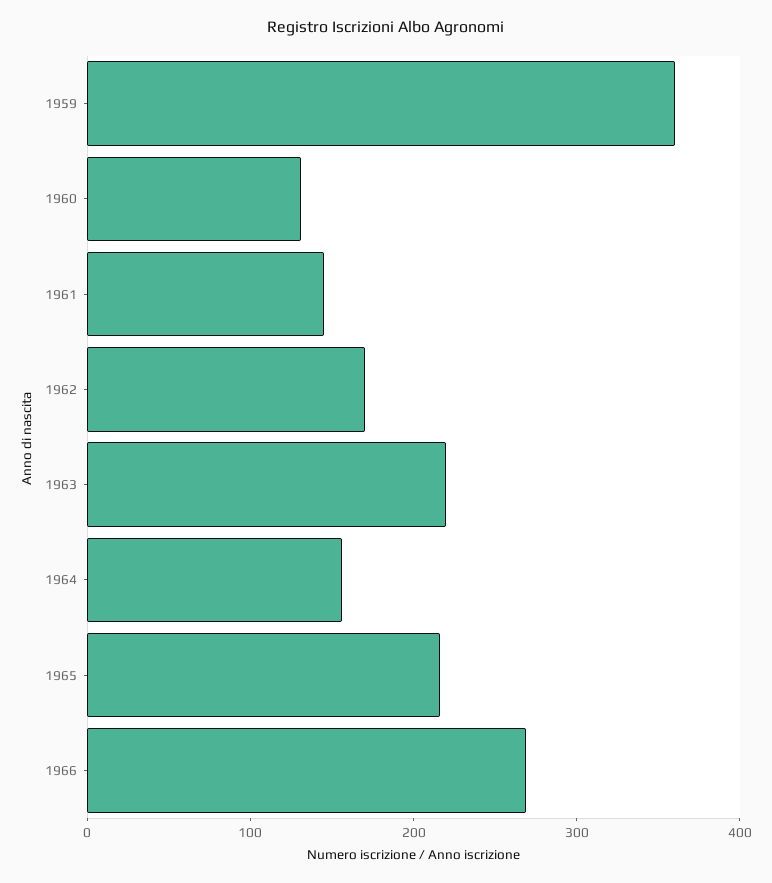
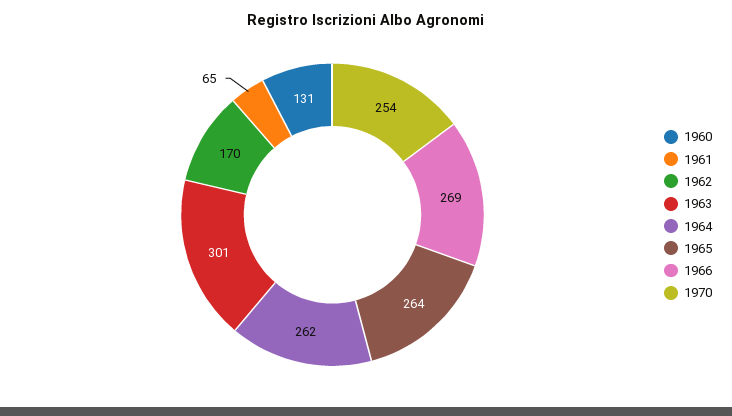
1959: 360 -> none
1961: 140 -> 65
1963: 220 -> 301
1964: 160 -> 262
1965: 220 -> 264
1970: none -> 254

